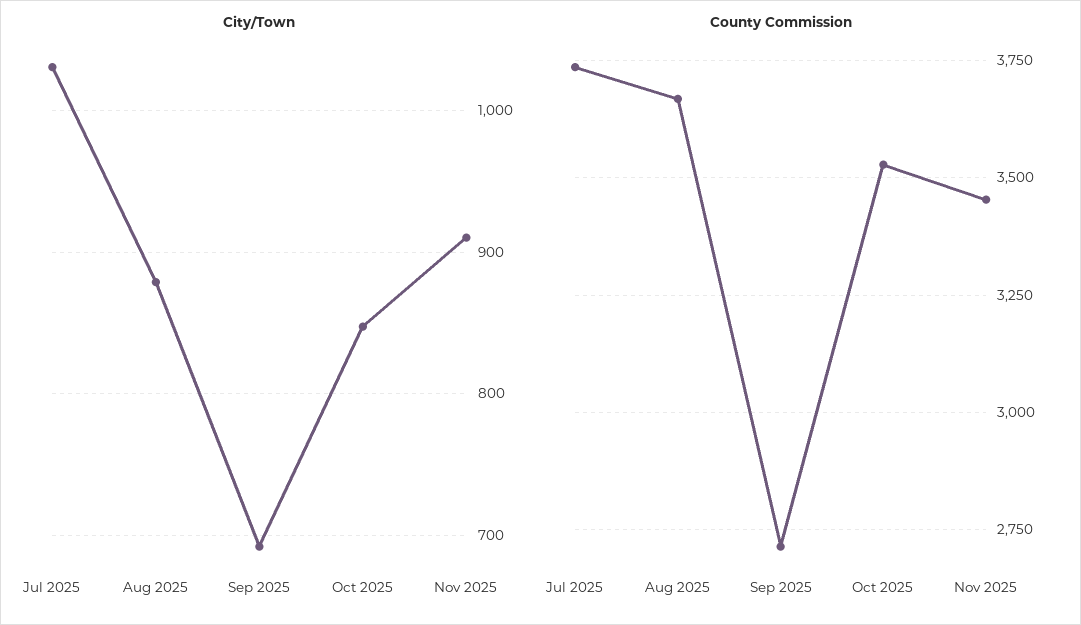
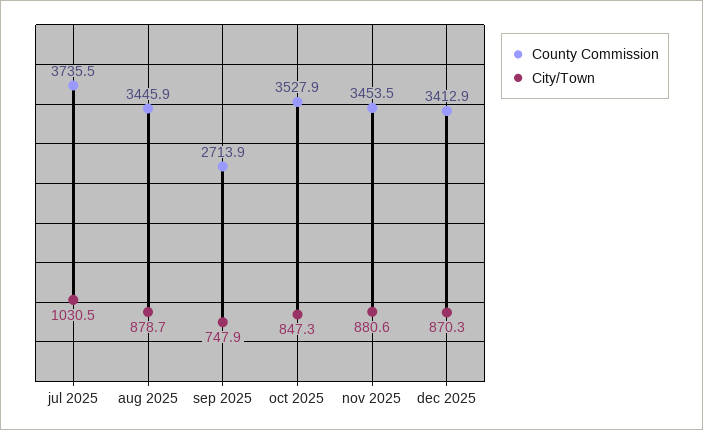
City/Town, Sep 2025: 690 -> 747.9
City/Town, Nov 2025: 910 -> 880.6
County Commission, Aug 2025: 3675 -> 3445.9
County Commission, dec 2025: none -> 3412.9
City/Town, dec 2025: none -> 870.3

